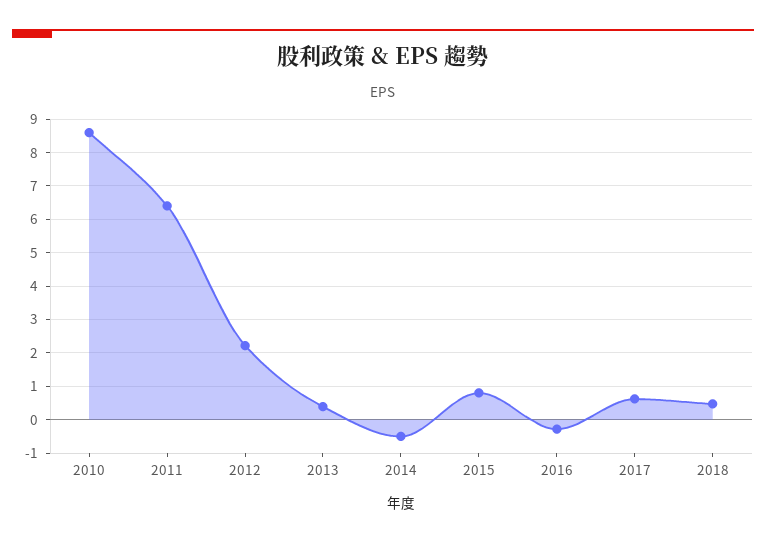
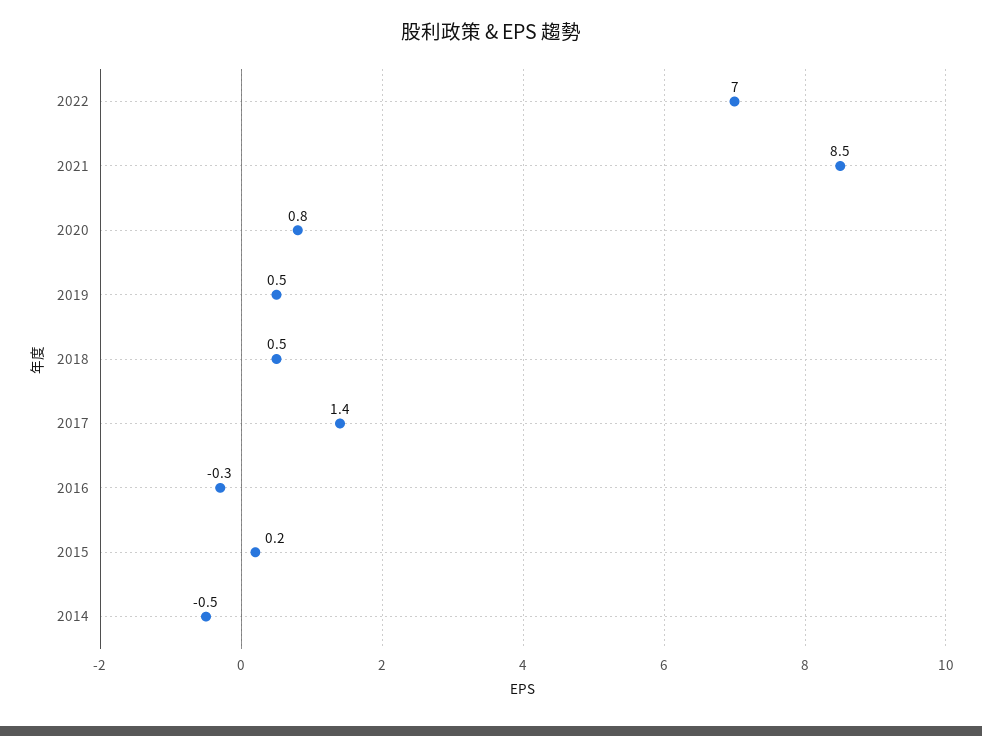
2010: 8.6 -> none
2011: 6.4 -> none
2012: 2.2 -> none
2013: 0.4 -> none
2015: 0.8 -> 0.2
2017: 0.6 -> 1.4
2022: none -> 7
2021: none -> 8.5
2020: none -> 0.8
2019: none -> 0.5

